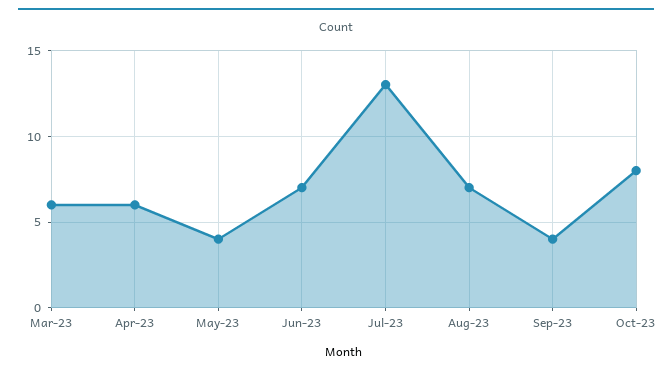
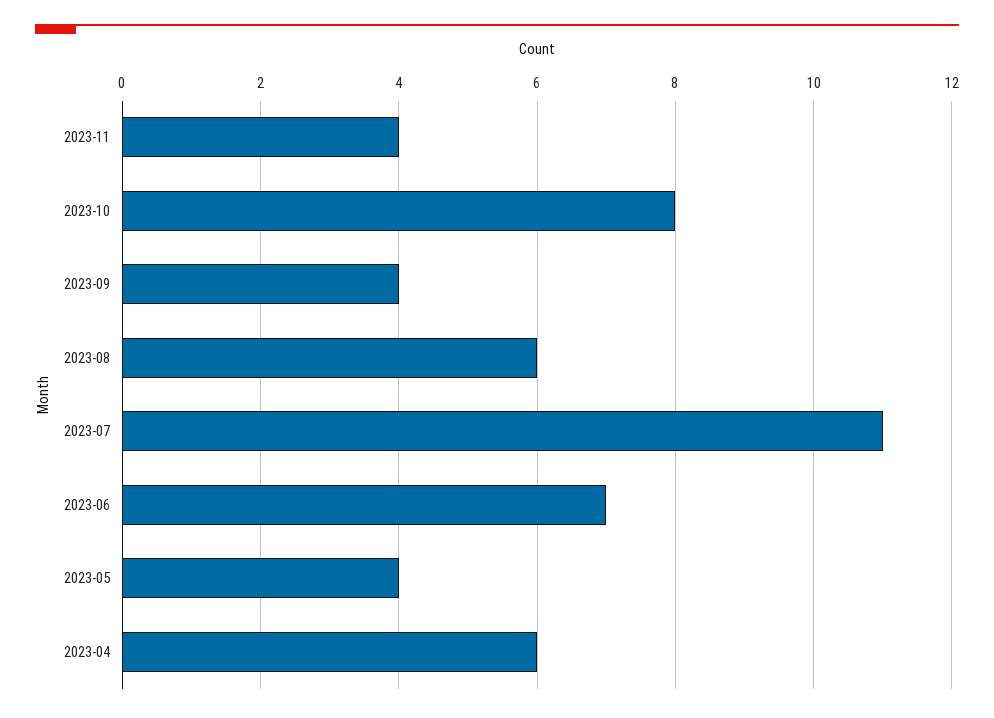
Mar-23: 6 -> none
Jul-23: 13 -> 11
Aug-23: 7 -> 6
2023-11: none -> 4

